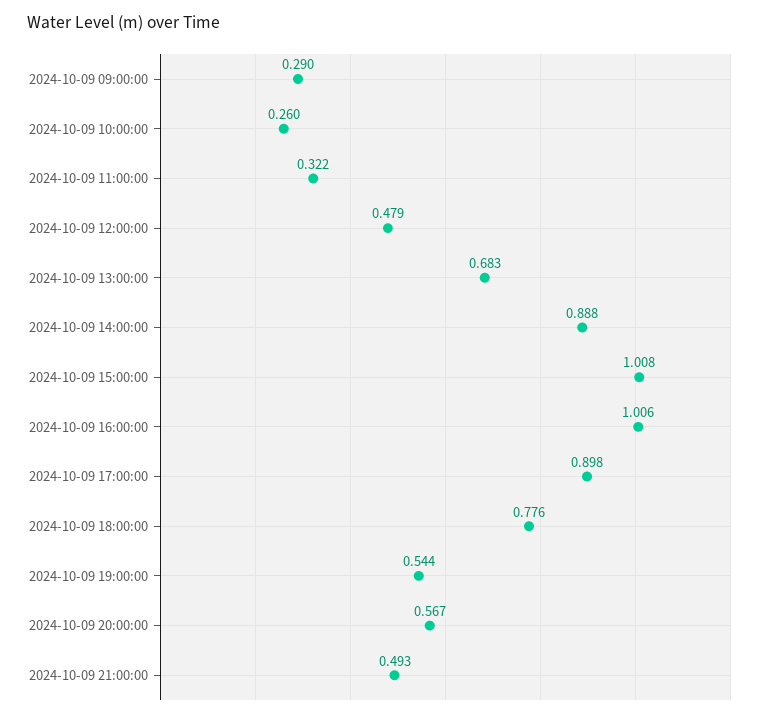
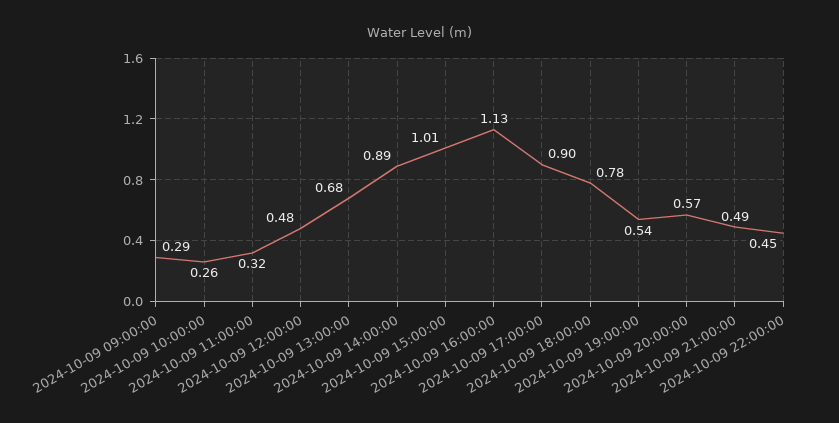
2024-10-09 16:00:00: 1.006 -> 1.13
2024-10-09 22:00:00: none -> 0.45

